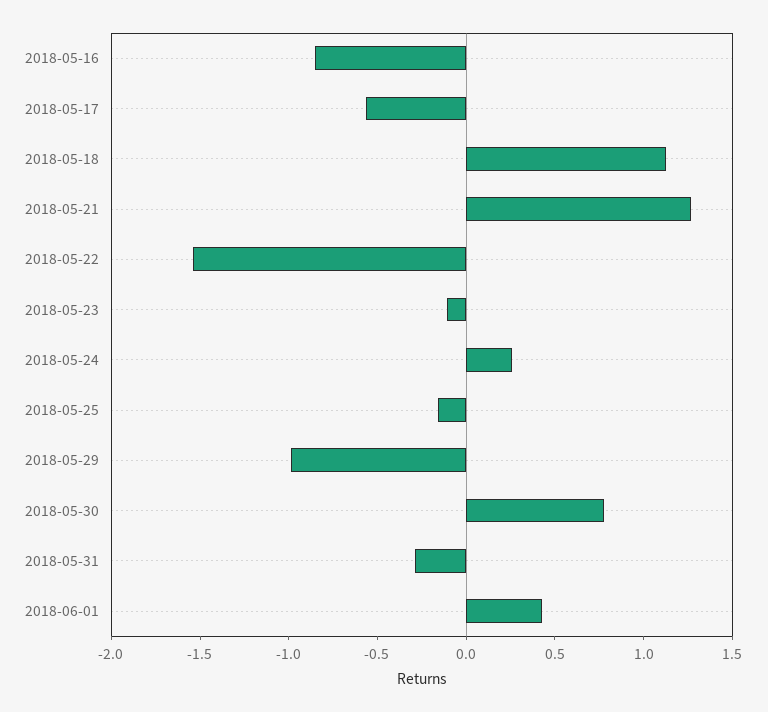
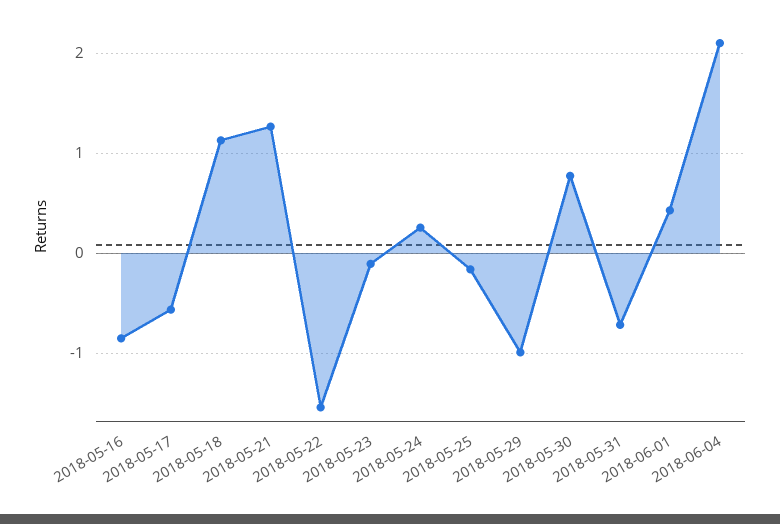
2018-05-31: -0.3 -> -0.7
2018-06-04: none -> 2.1

